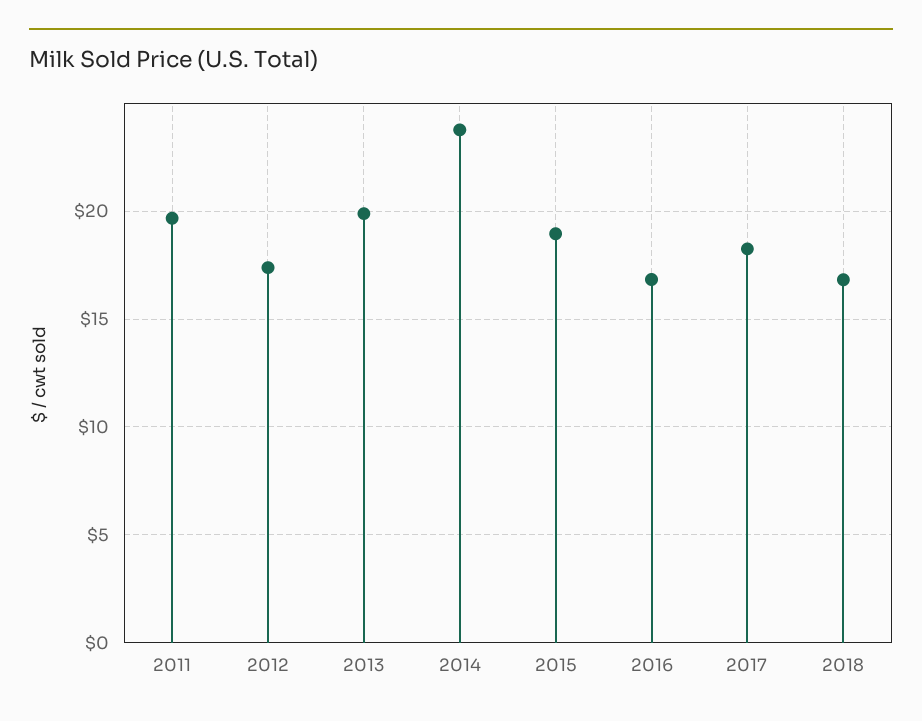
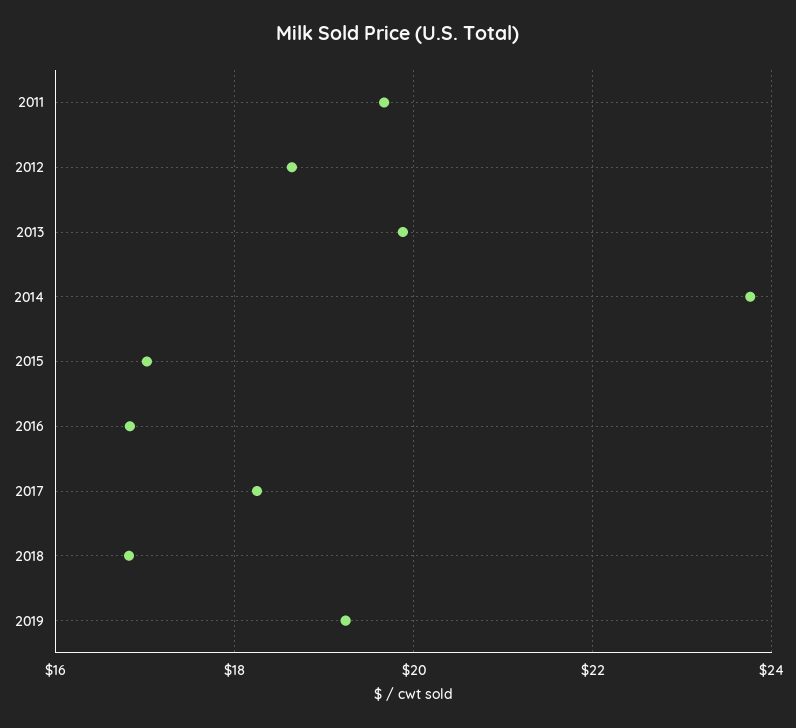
2012: 17.5 -> 18.6
2015: 19 -> 17
2019: none -> 19.2

